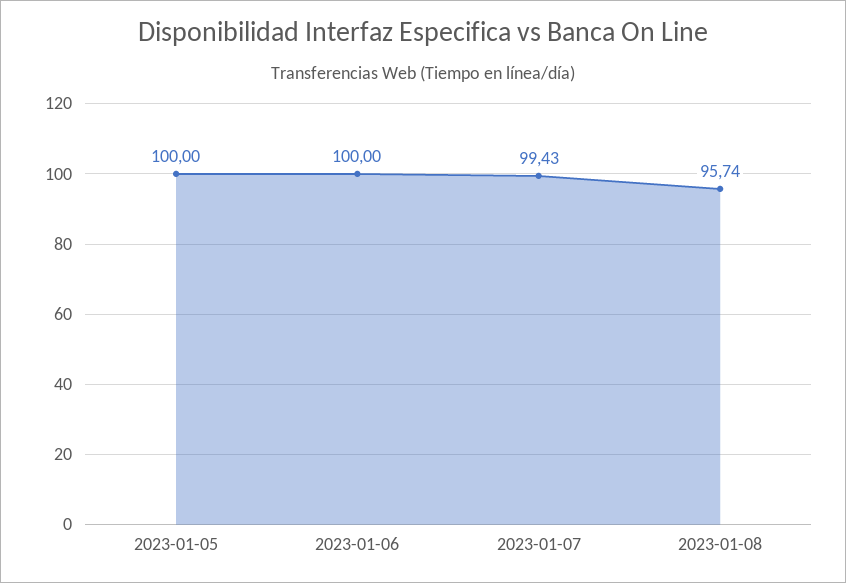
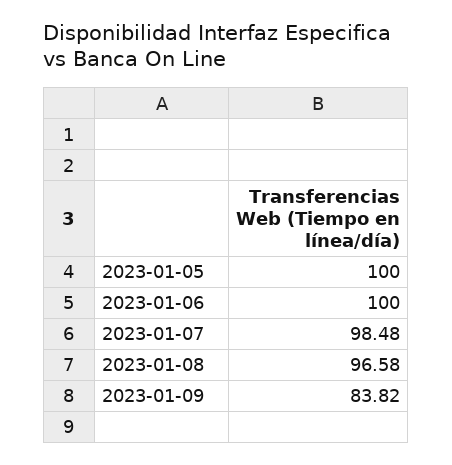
2023-01-07: 99.43 -> 98.48
2023-01-08: 95.74 -> 96.58
2023-01-09: none -> 83.82

